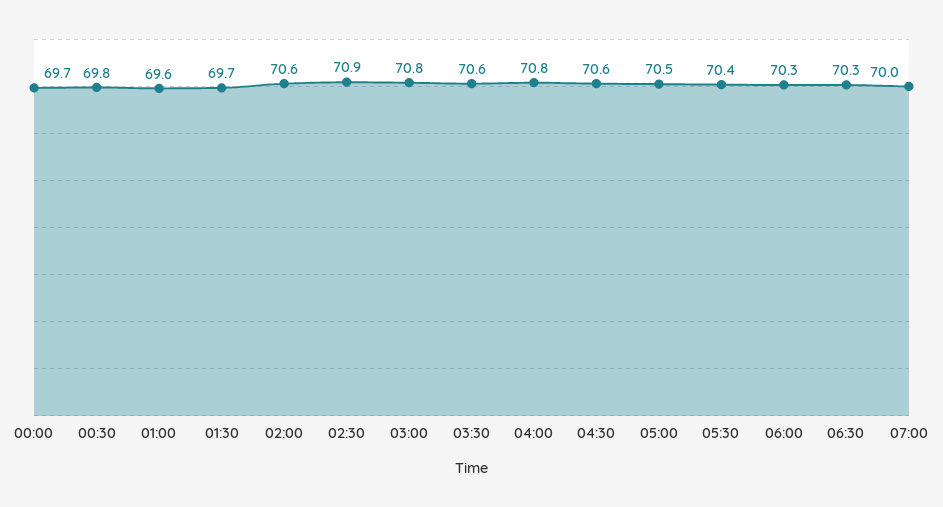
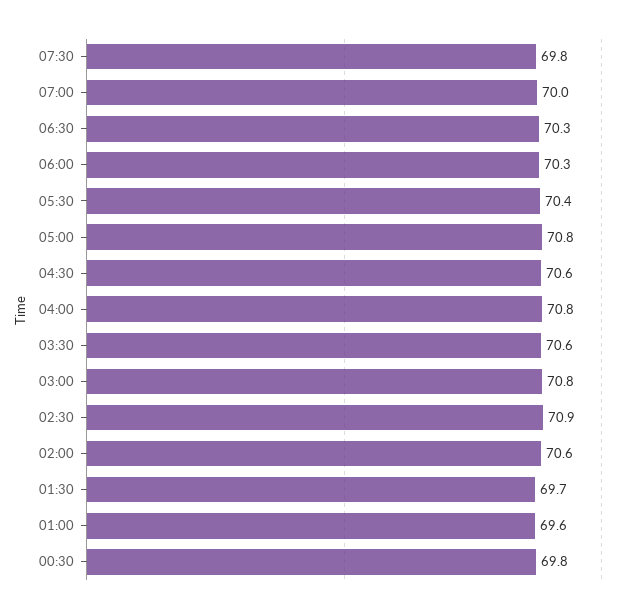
00:00: 69.7 -> none
05:00: 70.5 -> 70.8
07:30: none -> 69.8

